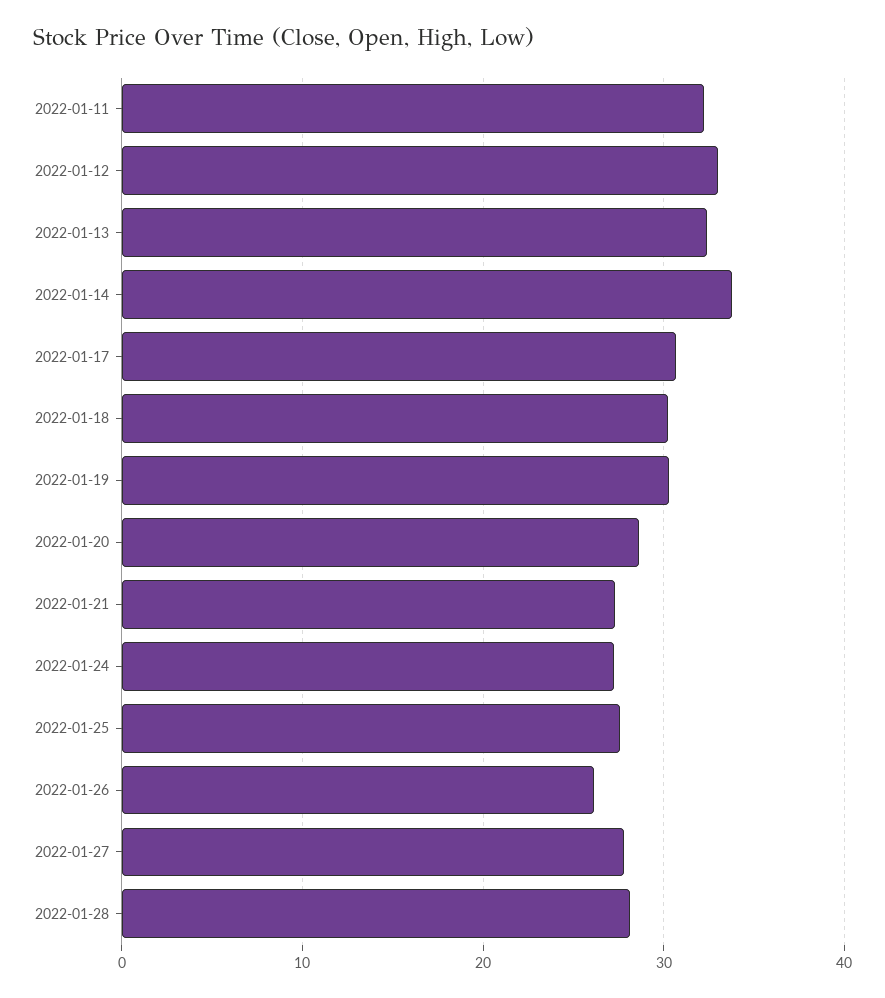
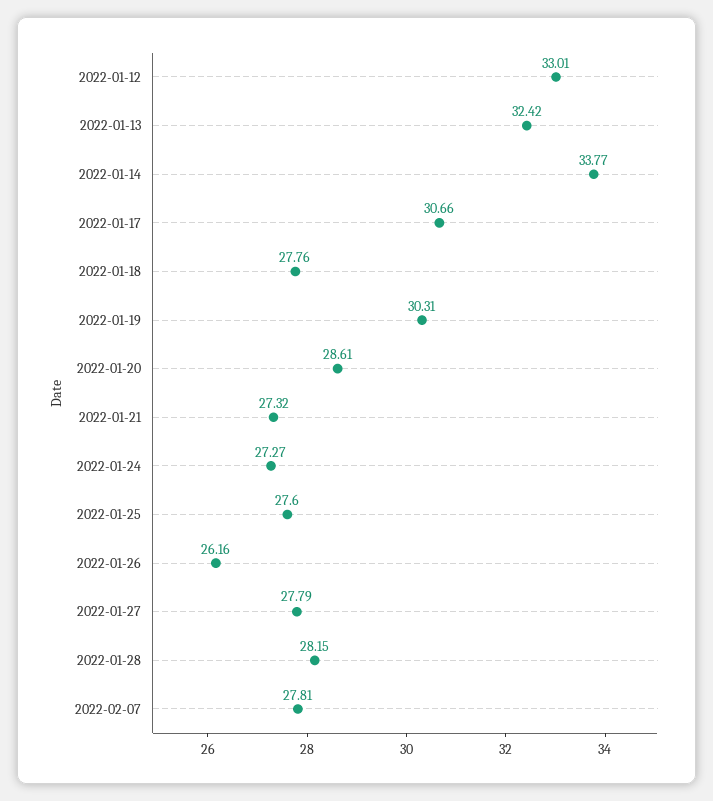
2022-01-11: 32 -> none
2022-01-18: 30 -> 27.76
2022-02-07: none -> 27.81

